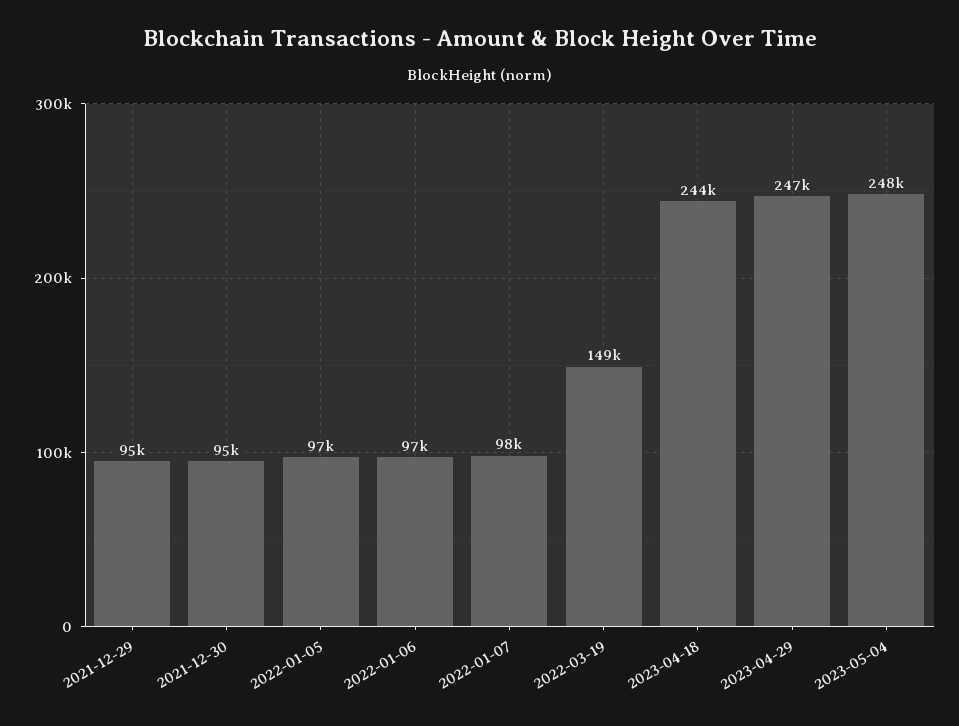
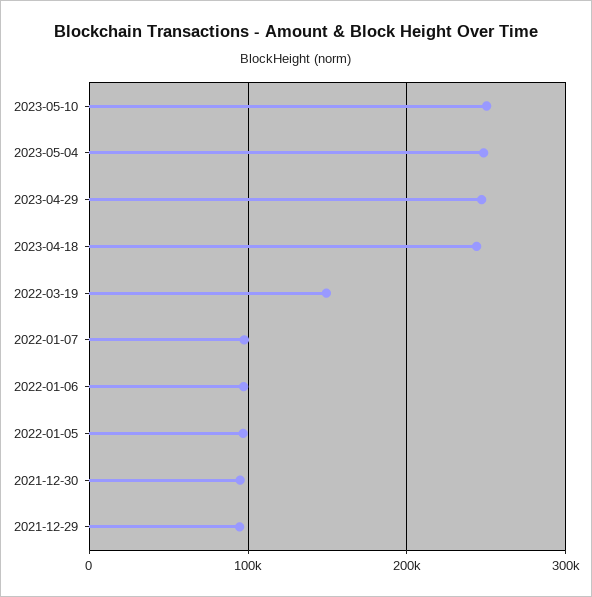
2023-05-10: none -> 250000

